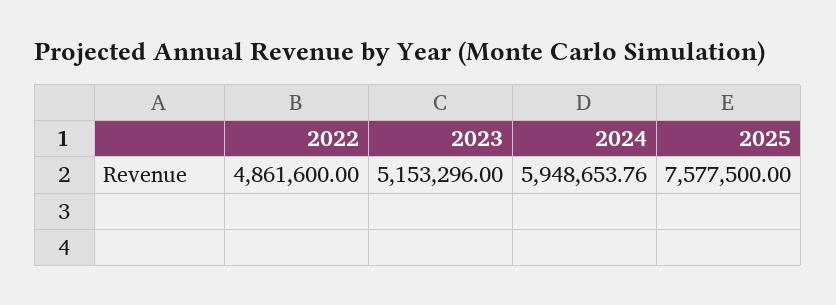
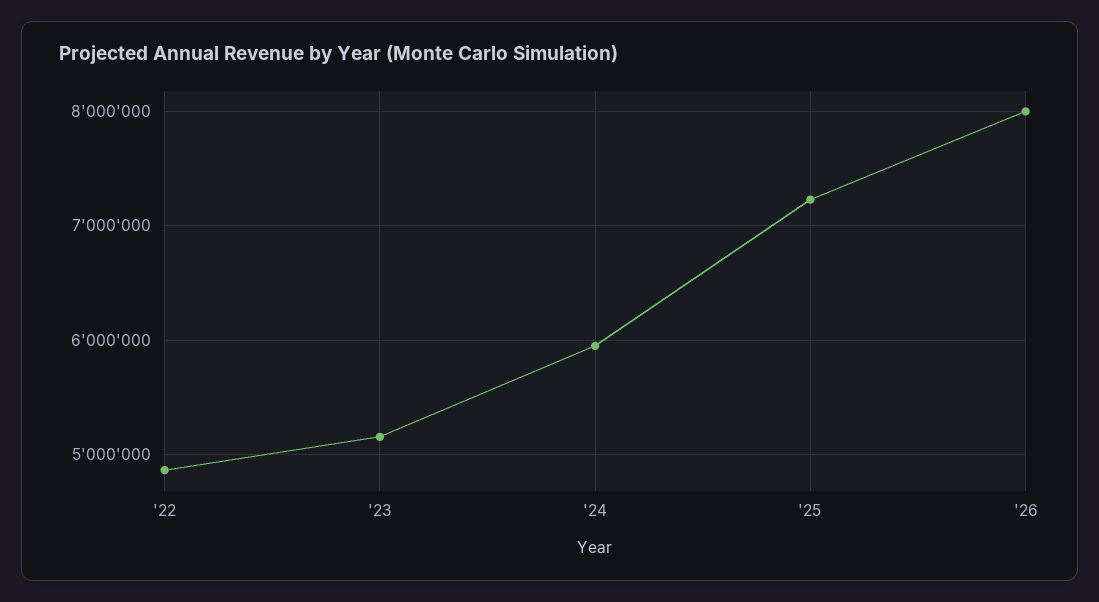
2025: 7577500 -> 7200000
'26: none -> 8000000

